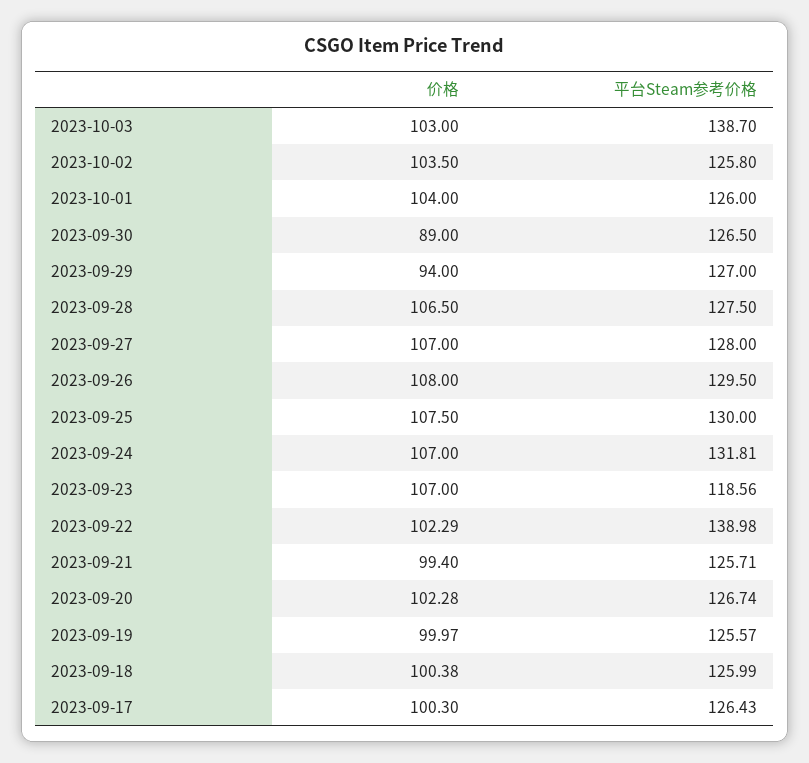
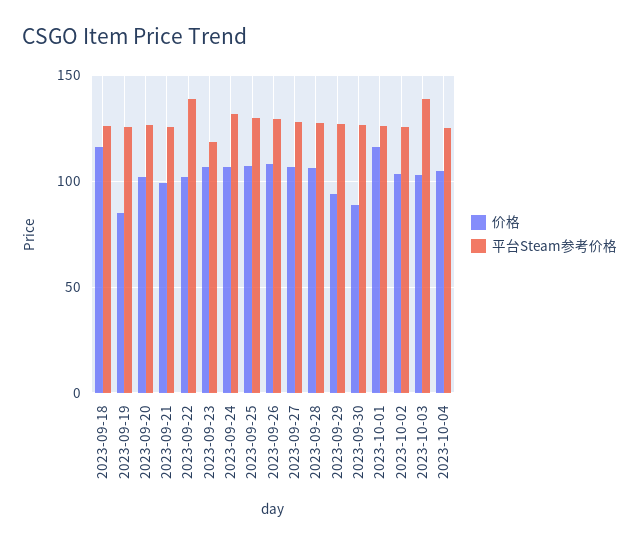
价格, 2023-10-01: 104 -> 115
价格, 2023-09-19: 99.97 -> 85
价格, 2023-09-18: 100.38 -> 115
价格, 2023-09-17: 100.3 -> none
平台Steam参考价格, 2023-09-17: 126.43 -> none
价格, 2023-10-04: none -> 105
平台Steam参考价格, 2023-10-04: none -> 125

